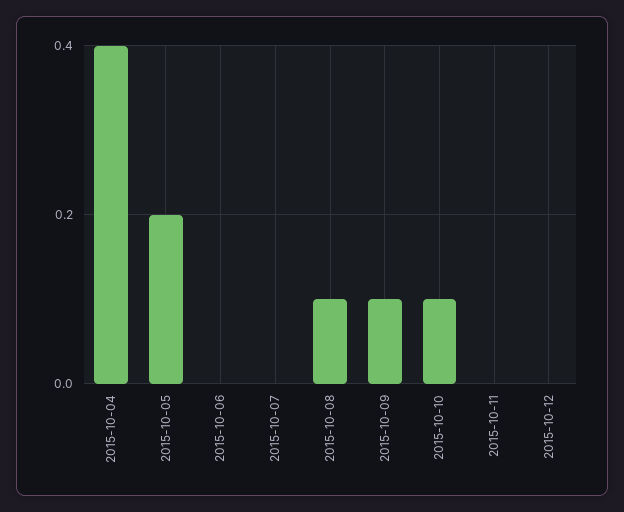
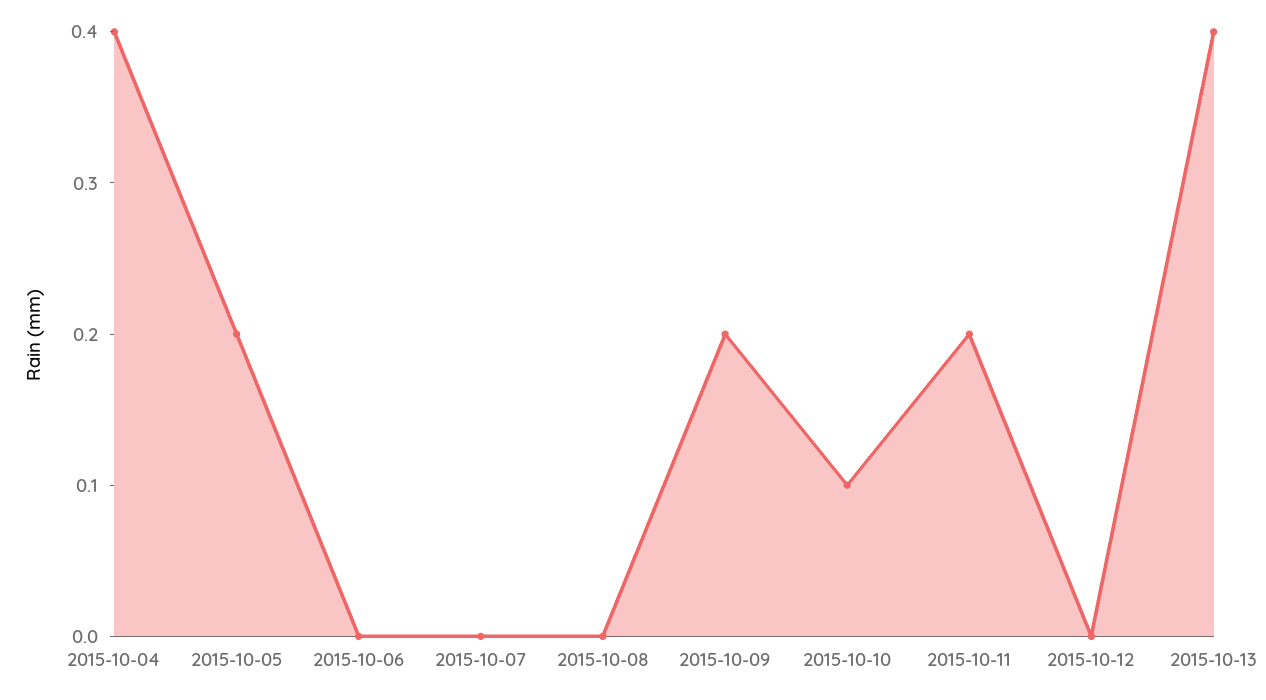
2015-10-08: 0.1 -> 0
2015-10-09: 0.1 -> 0.2
2015-10-11: 0 -> 0.2
2015-10-13: none -> 0.4

